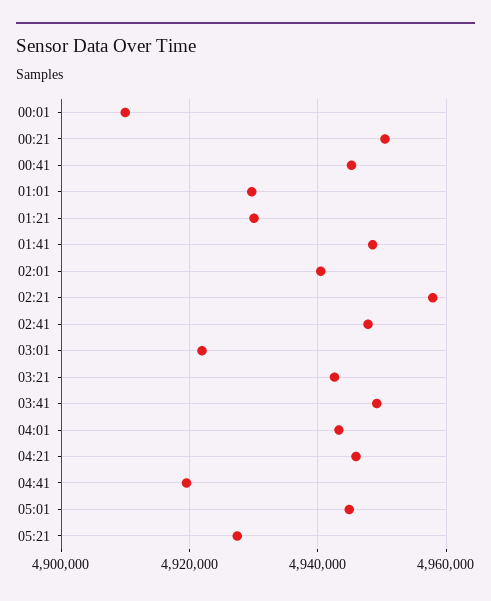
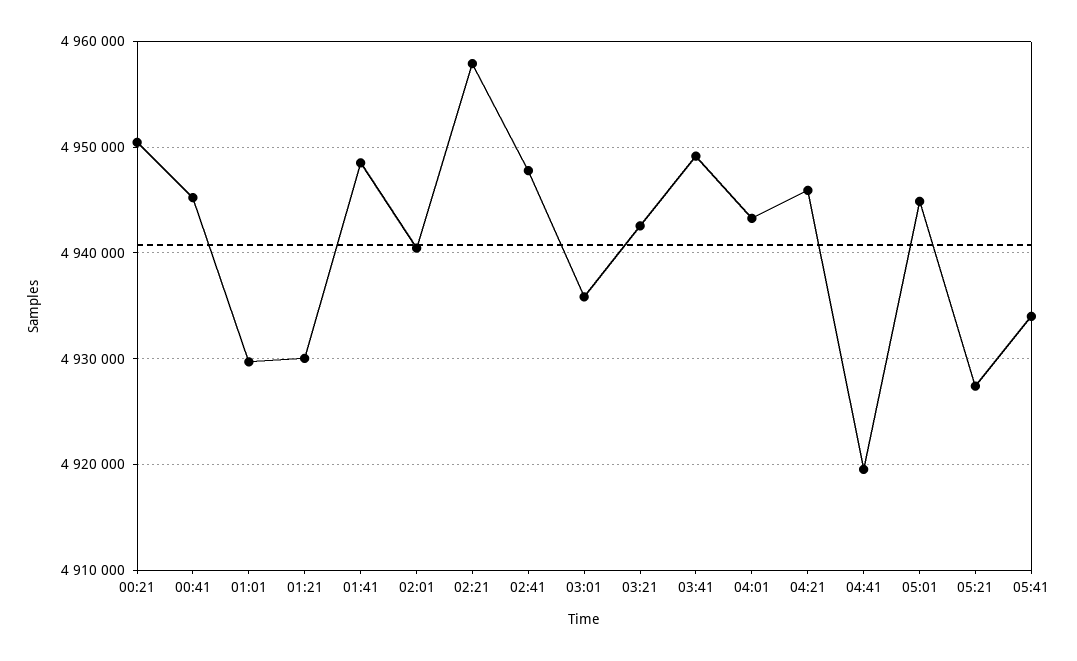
00:01: 4910000 -> none
03:01: 4922000 -> 4936000
05:41: none -> 4934000

